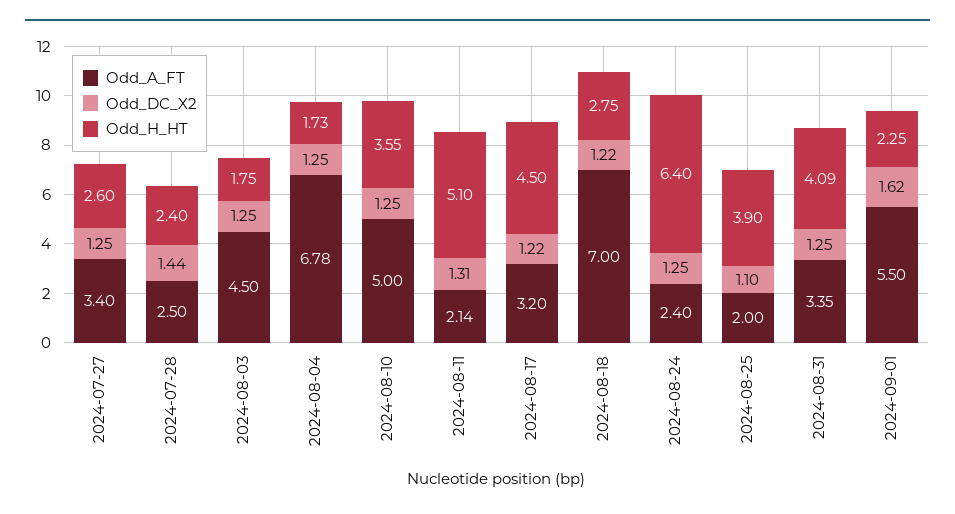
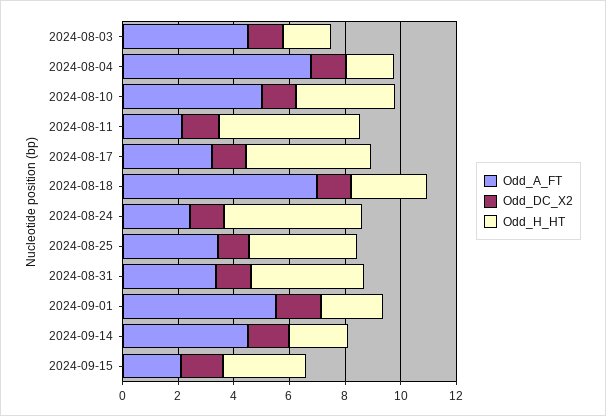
Odd_A_FT, 2024-07-27: 3.4 -> none
Odd_DC_X2, 2024-07-27: 1.25 -> none
Odd_H_HT, 2024-07-27: 2.6 -> none
Odd_A_FT, 2024-07-28: 2.5 -> none
Odd_DC_X2, 2024-07-28: 1.44 -> none
Odd_H_HT, 2024-07-28: 2.4 -> none
Odd_H_HT, 2024-08-24: 6.4 -> 5
Odd_A_FT, 2024-08-25: 2 -> 3.5
Odd_A_FT, 2024-09-14: none -> 4.5
Odd_DC_X2, 2024-09-14: none -> 1.5
Odd_H_HT, 2024-09-14: none -> 2
Odd_A_FT, 2024-09-15: none -> 2
Odd_DC_X2, 2024-09-15: none -> 1.5
Odd_H_HT, 2024-09-15: none -> 3

